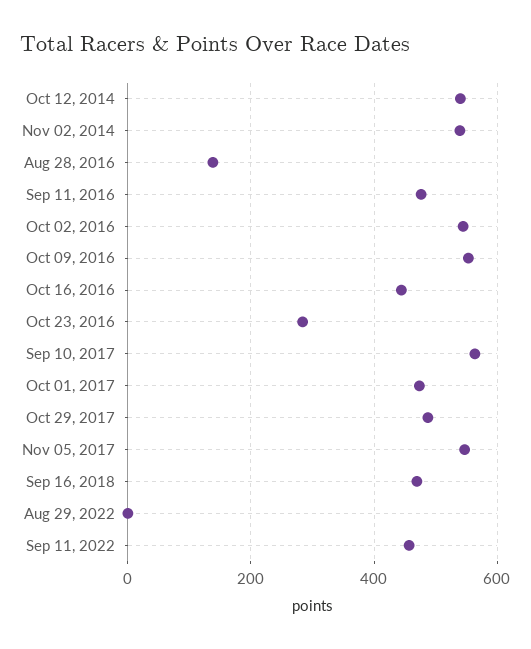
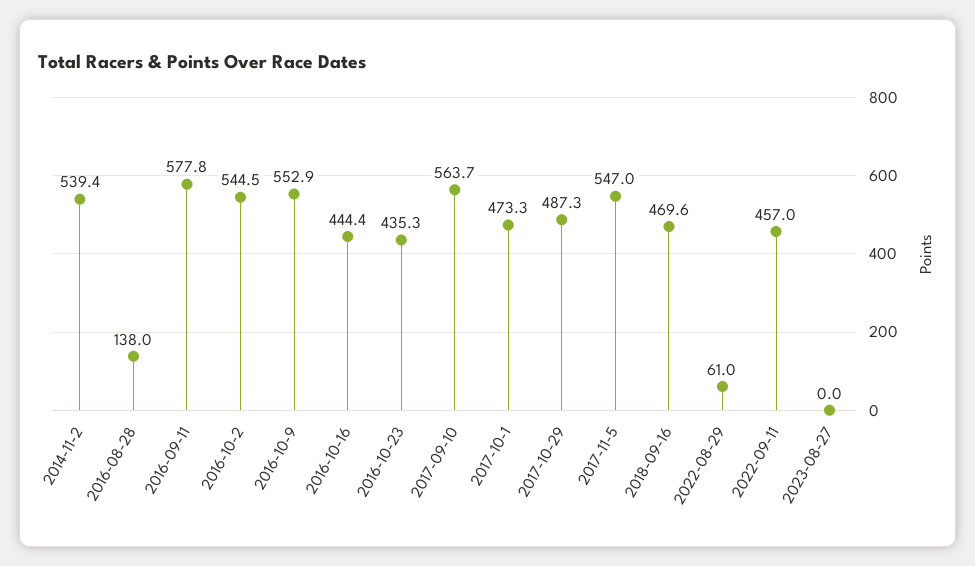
Oct 12, 2014: 540 -> none
Sep 11, 2016: 480 -> 577.8
Oct 23, 2016: 280 -> 435.3
Aug 29, 2022: 0 -> 61
2023-08-27: none -> 0

